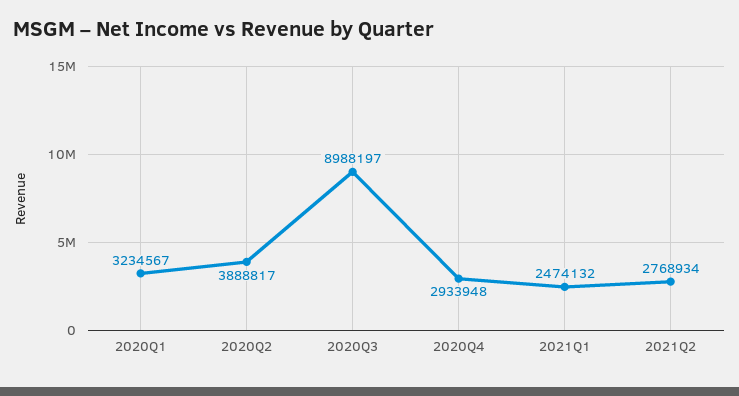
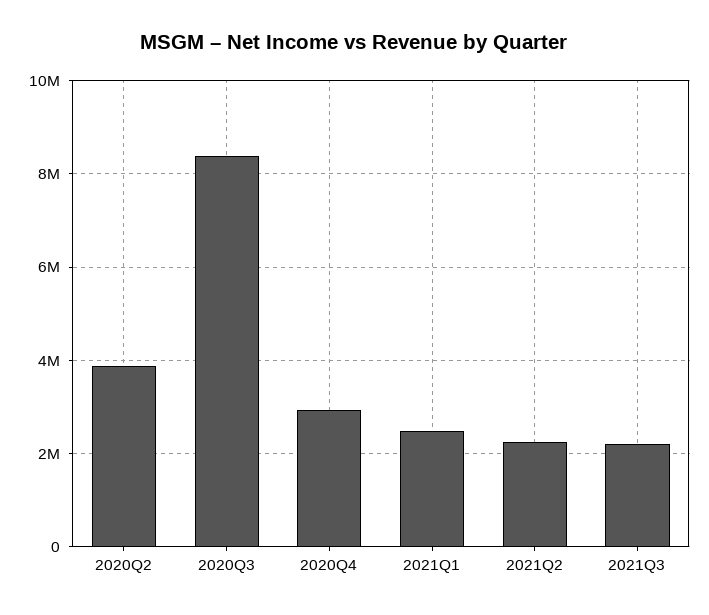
2020Q1: 3234567 -> none
2020Q3: 8988197 -> 8400000
2021Q2: 2768934 -> 2200000
2021Q3: none -> 2200000

